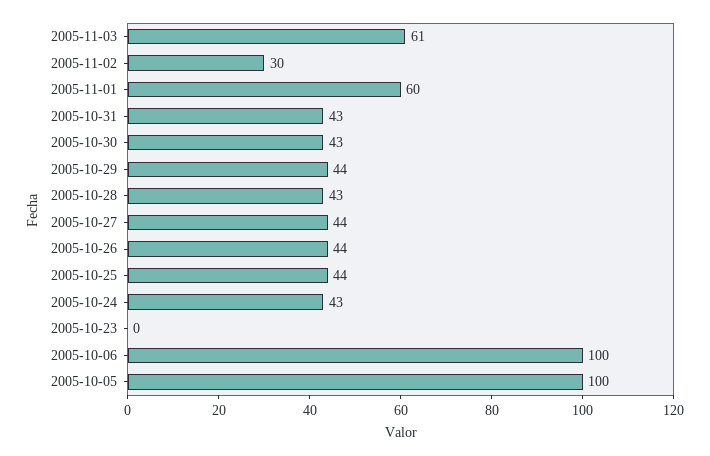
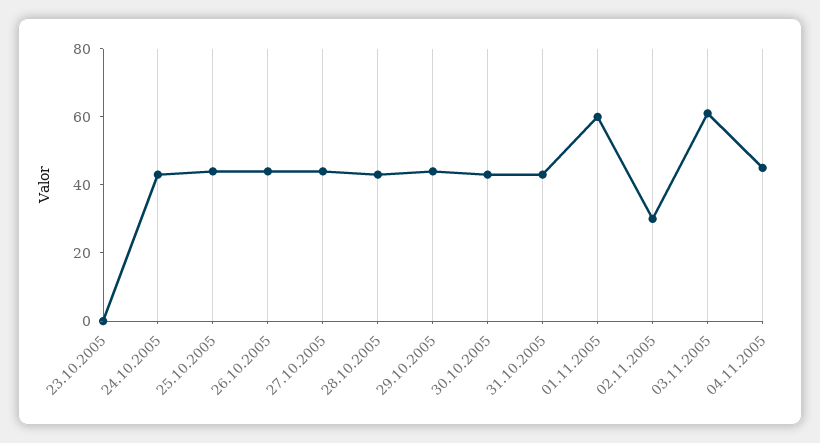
2005-10-06: 100 -> none
2005-10-05: 100 -> none
04.11.2005: none -> 45

